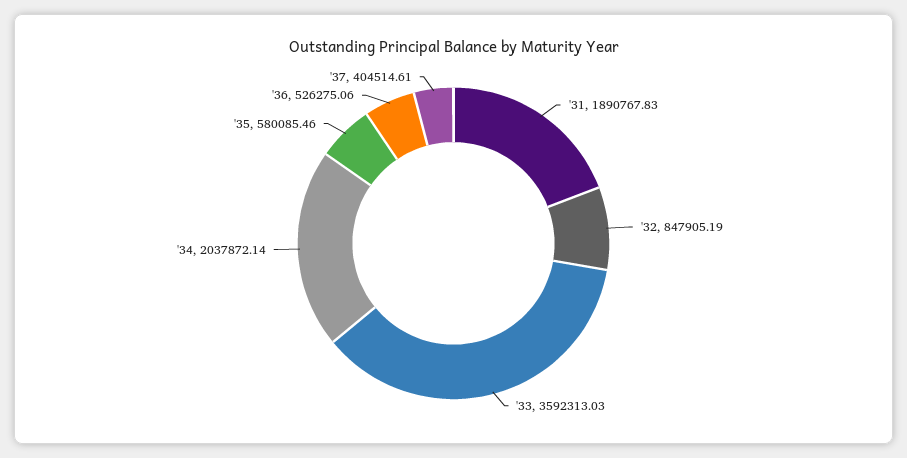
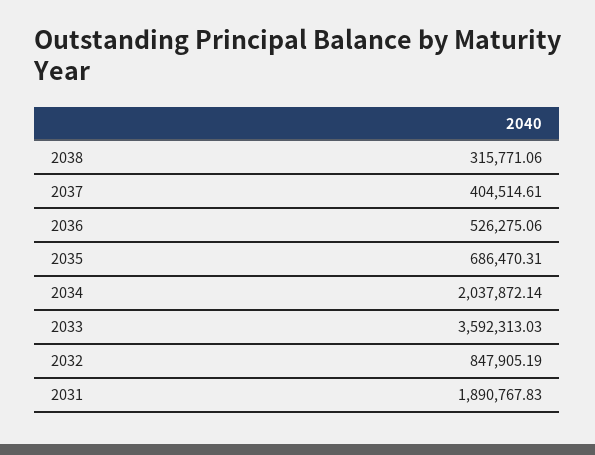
'35: 580085.46 -> 686470.31
2038: none -> 315771.06

